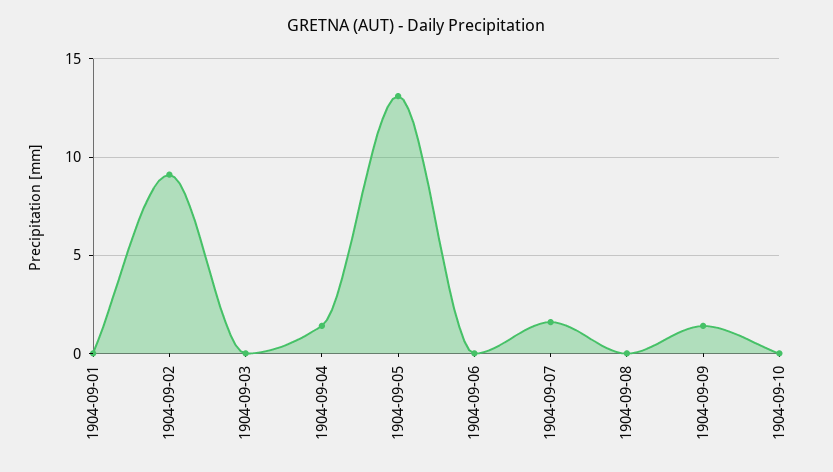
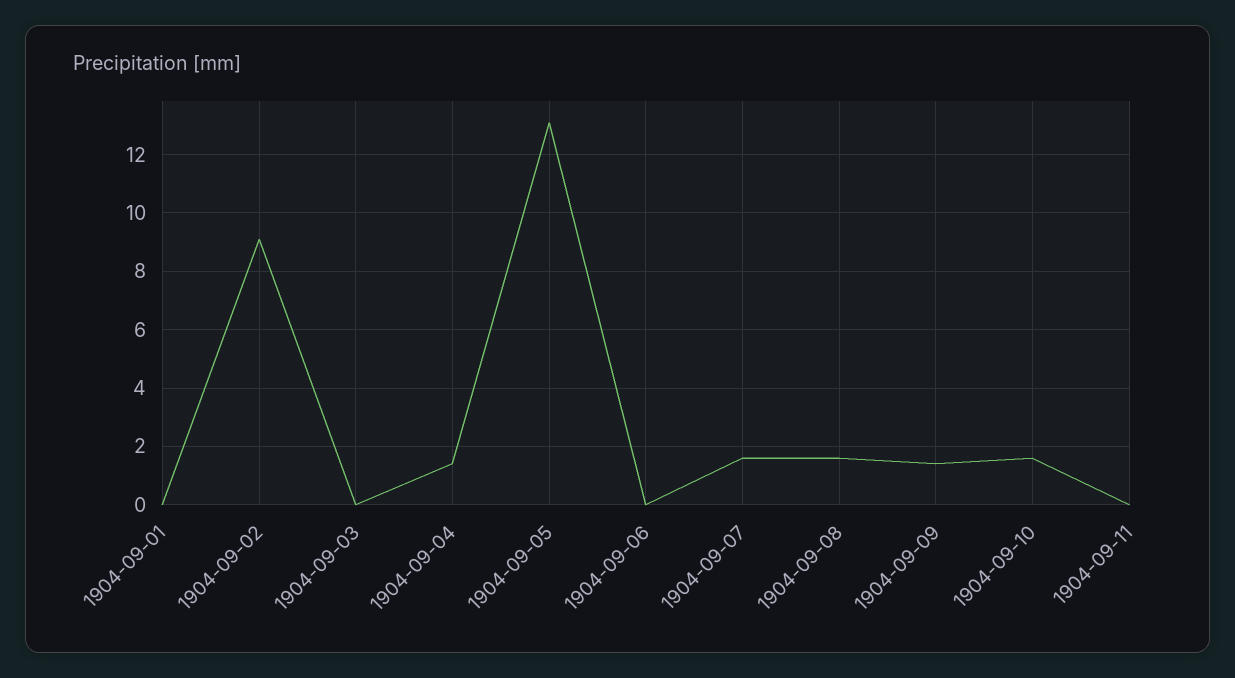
1904-09-08: 0 -> 1.5
1904-09-10: 0 -> 1.5
1904-09-11: none -> 0

